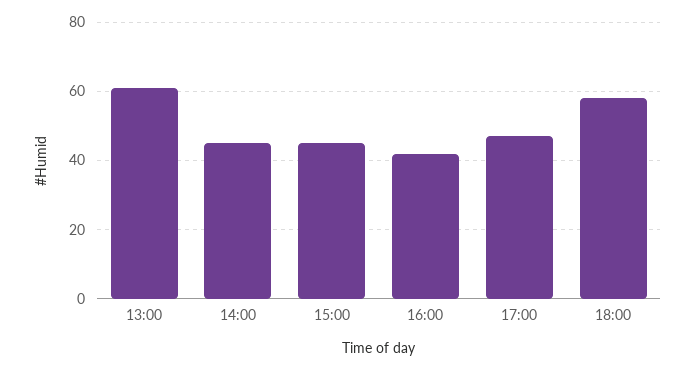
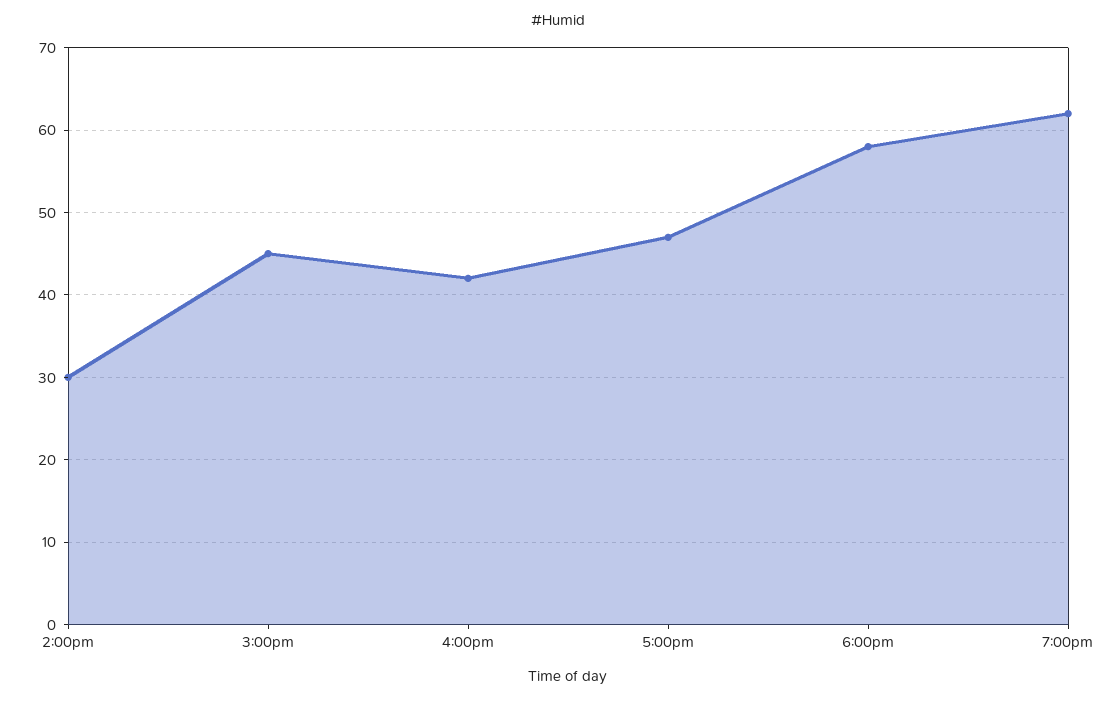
13:00: 60 -> none
14:00: 45 -> 30
7:00pm: none -> 62

